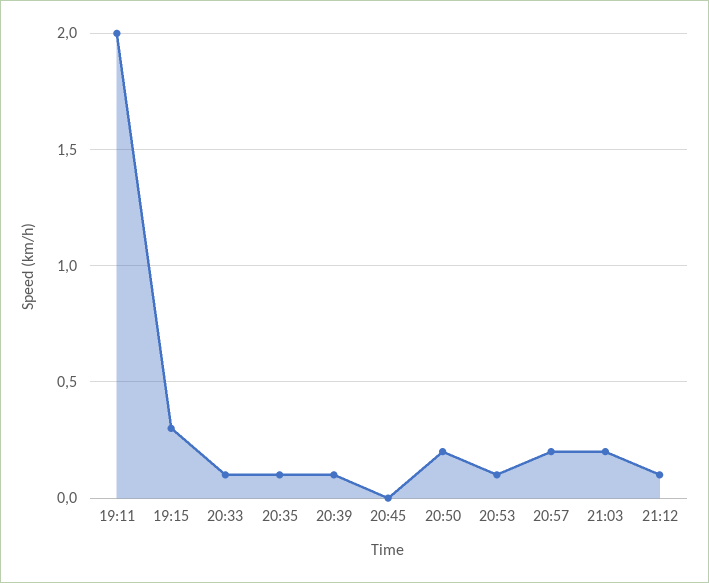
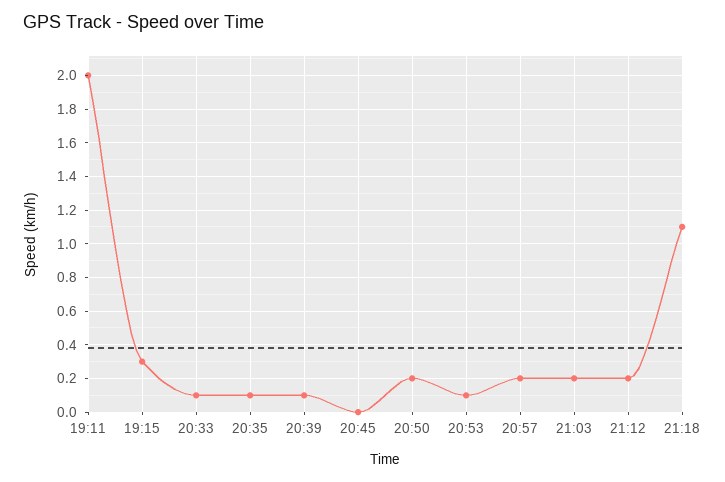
21:12: 0.1 -> 0.2
21:18: none -> 1.1

